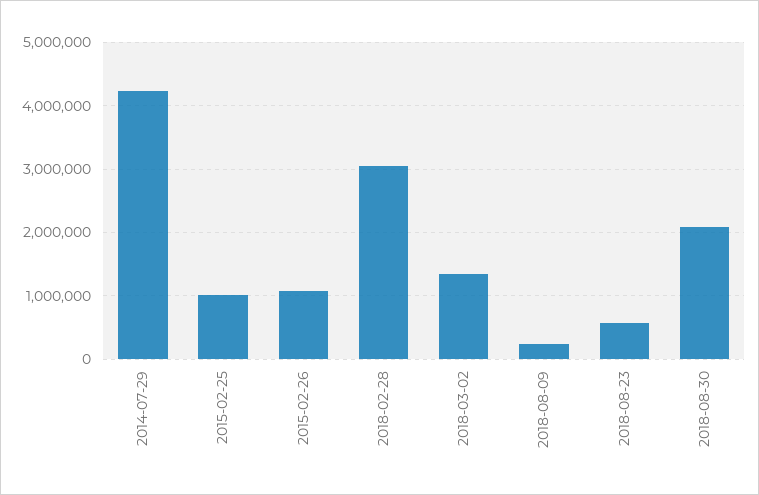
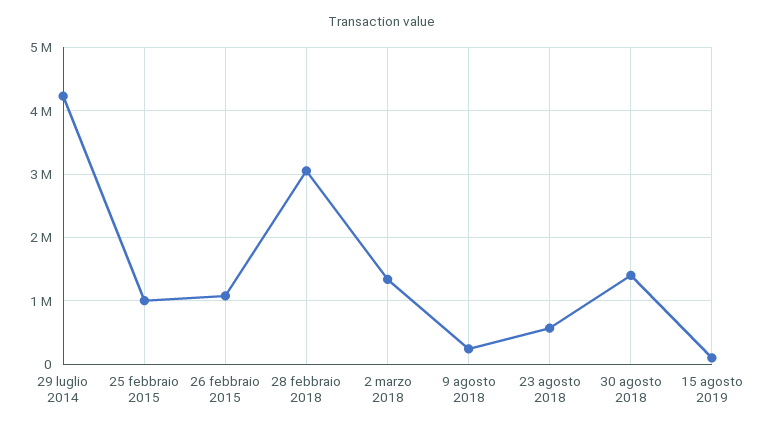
2018-08-30: 2100000 -> 1400000
15 agosto 2019: none -> 100000

